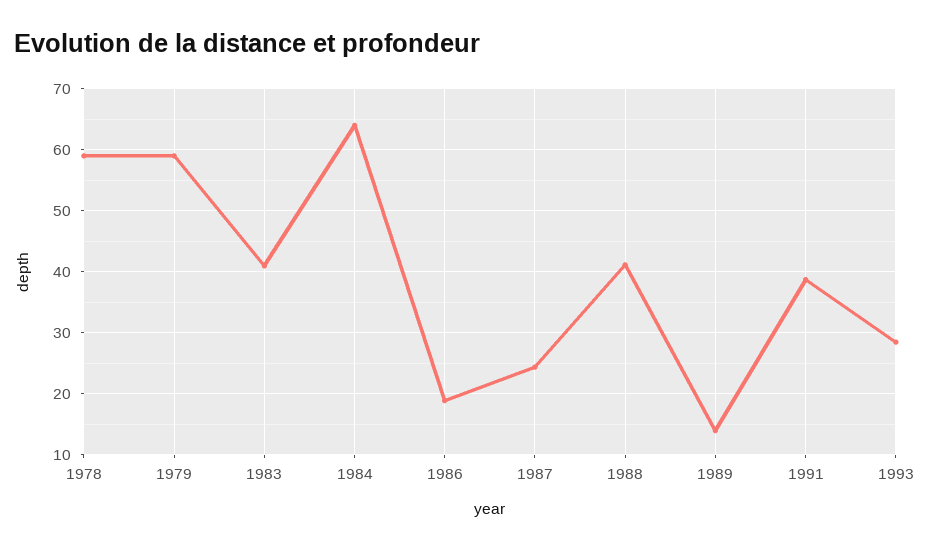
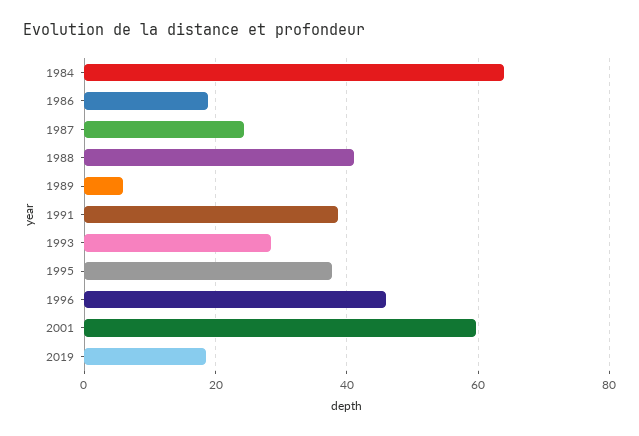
1978: 59 -> none
1979: 59 -> none
1983: 41 -> none
1989: 14 -> 6
1995: none -> 38
1996: none -> 46
2001: none -> 60
2019: none -> 18

